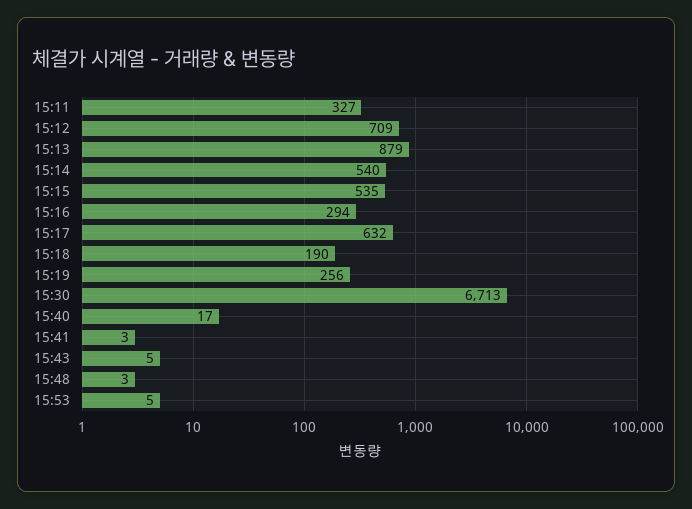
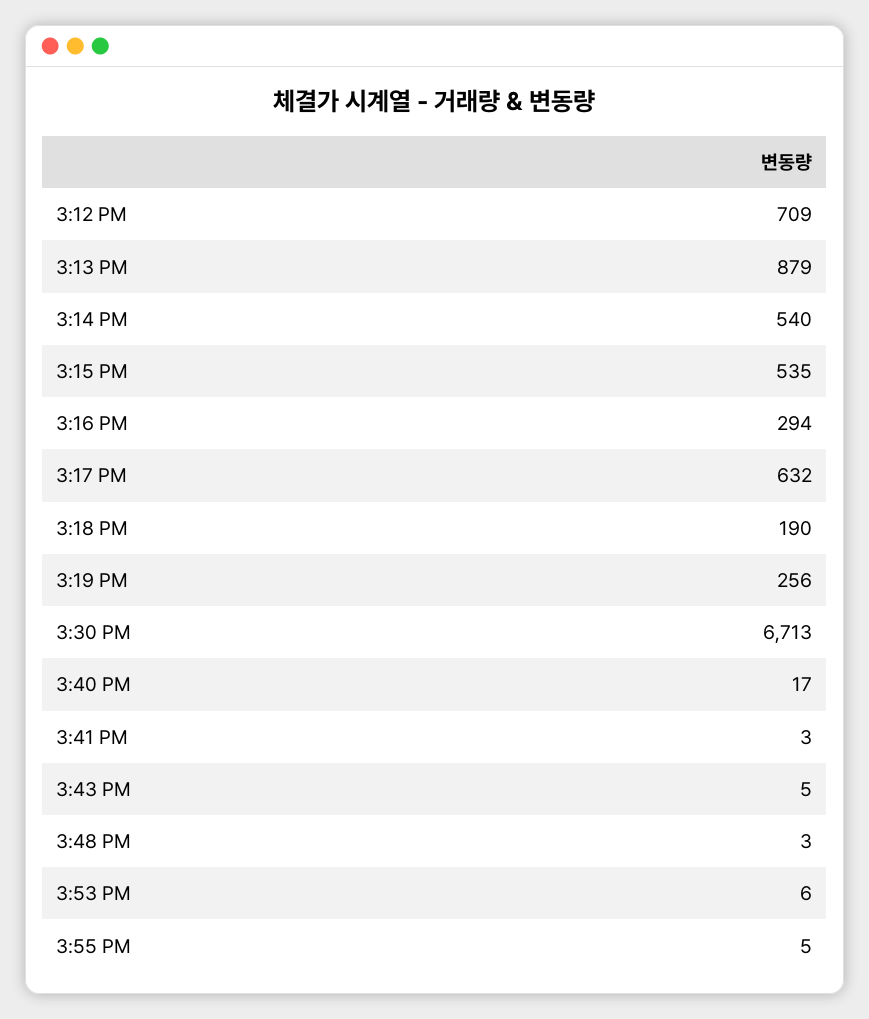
15:11: 327 -> none
15:53: 5 -> 6
3:55 PM: none -> 5

